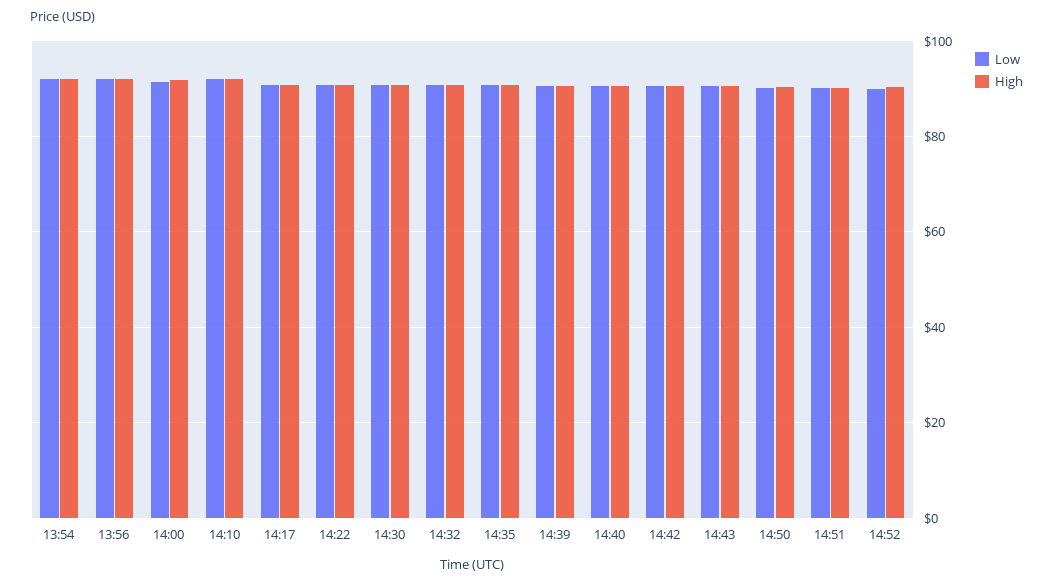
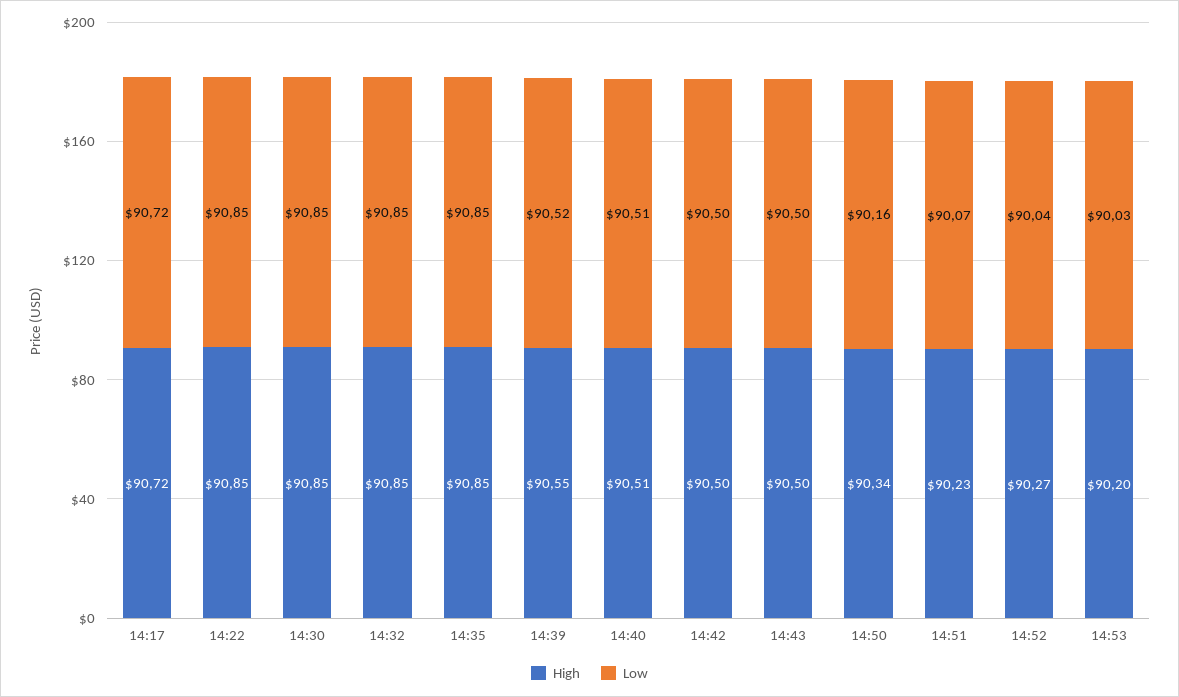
Low, 13:54: 92 -> none
High, 13:54: 92 -> none
Low, 13:56: 92 -> none
High, 13:56: 92 -> none
Low, 14:00: 92 -> none
High, 14:00: 92 -> none
Low, 14:10: 92 -> none
High, 14:10: 92 -> none
High, 14:53: none -> 90.2
Low, 14:53: none -> 90.03

